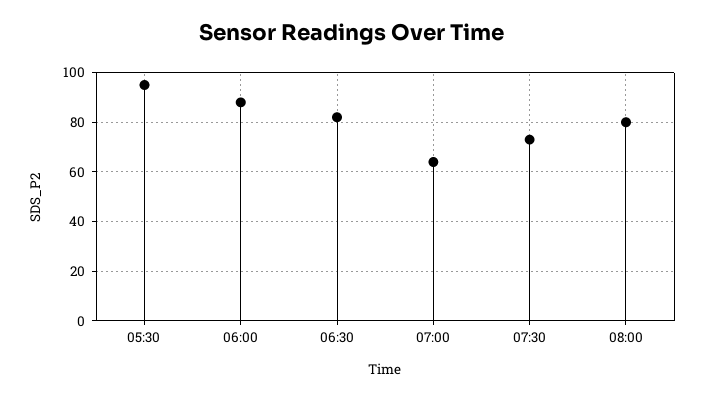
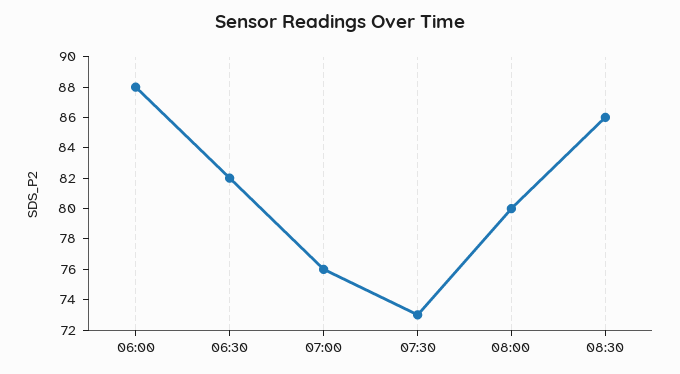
05:30: 95 -> none
07:00: 65 -> 76
08:30: none -> 86

